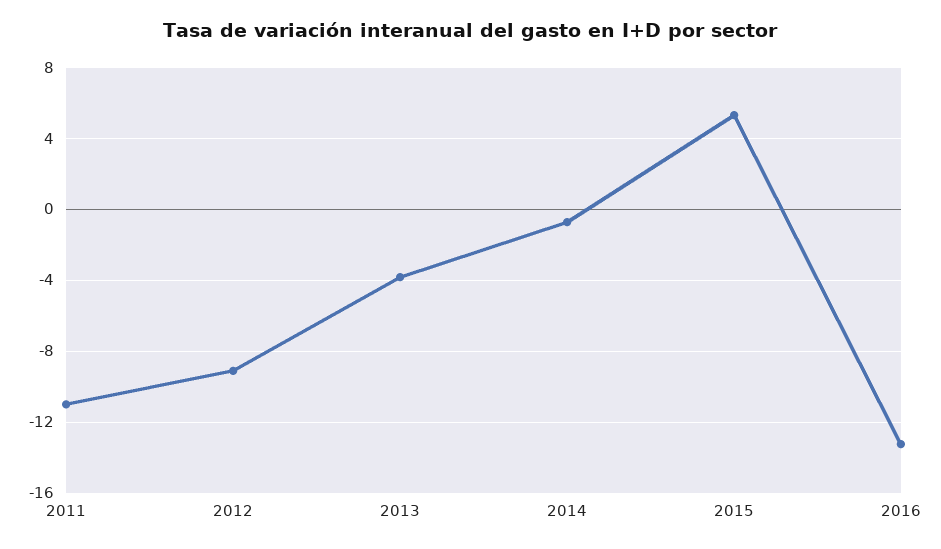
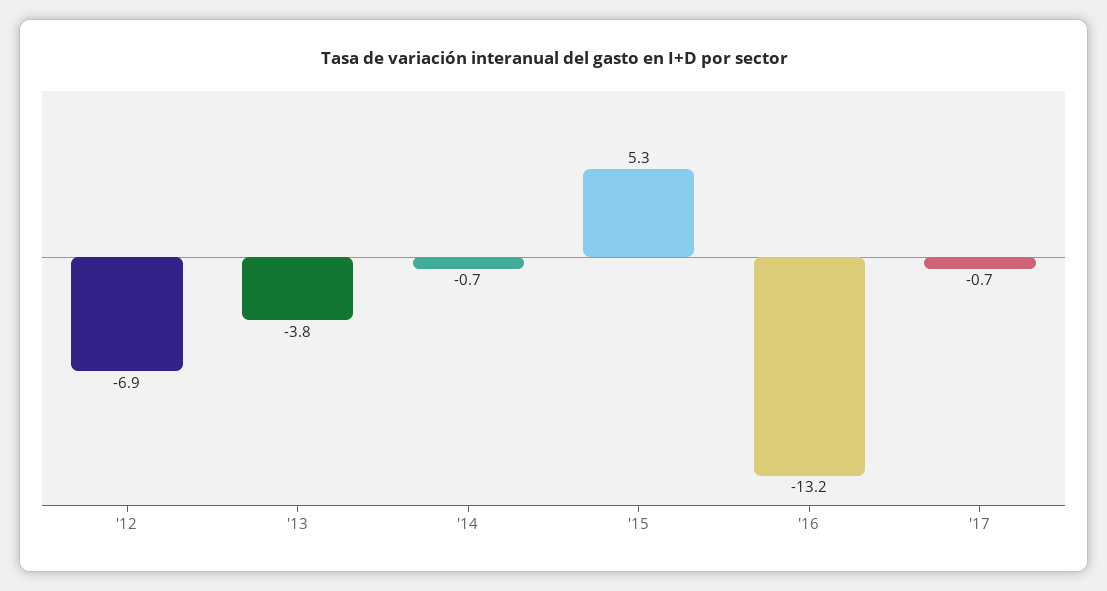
2011: -11 -> none
2012: -9 -> -6.9
'17: none -> -0.7

